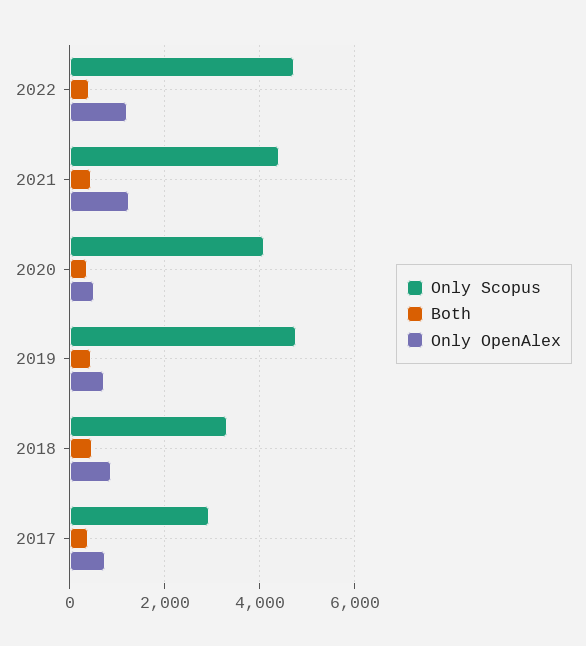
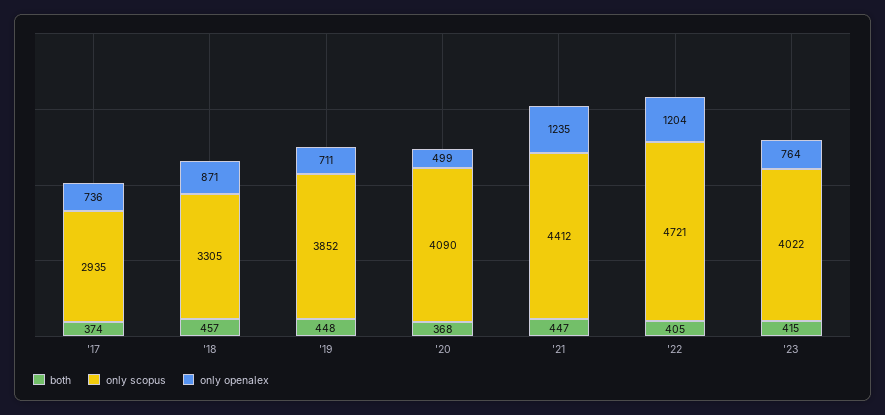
Only Scopus, 2019: 4800 -> 3852
Both, '23: none -> 415
Only Scopus, '23: none -> 4022
Only OpenAlex, '23: none -> 764

